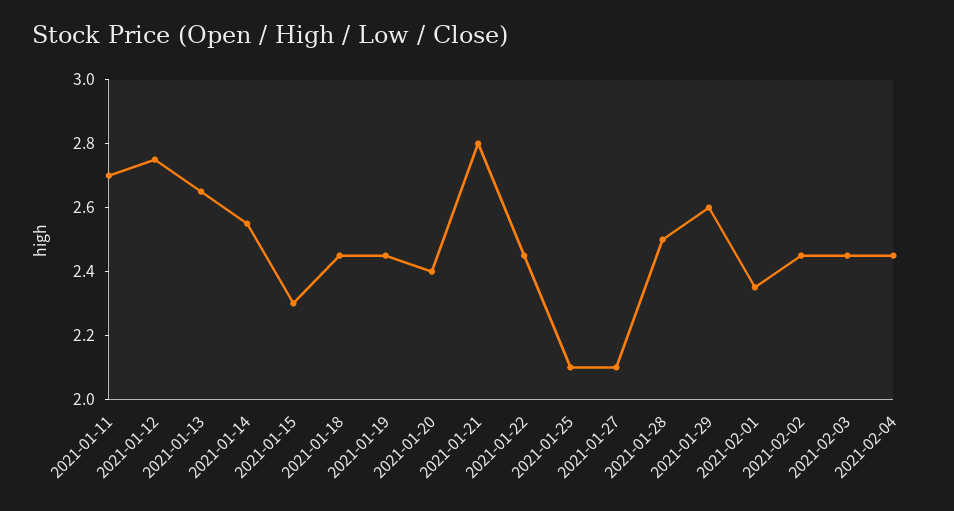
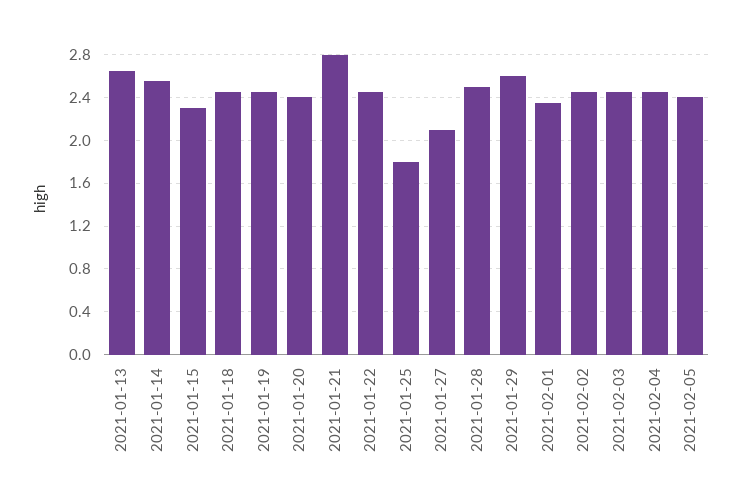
2021-01-11: 2.7 -> none
2021-01-12: 2.75 -> none
2021-01-25: 2.1 -> 1.8
2021-02-05: none -> 2.4

